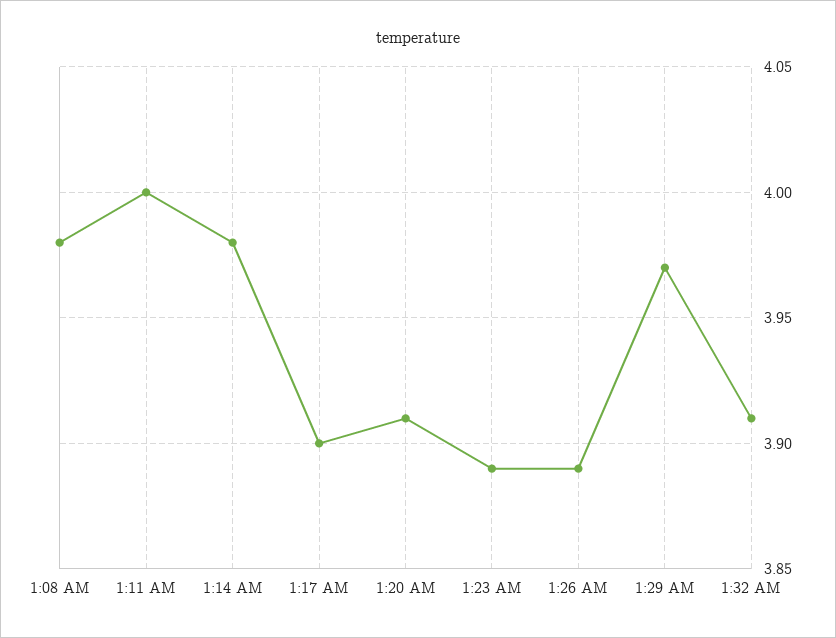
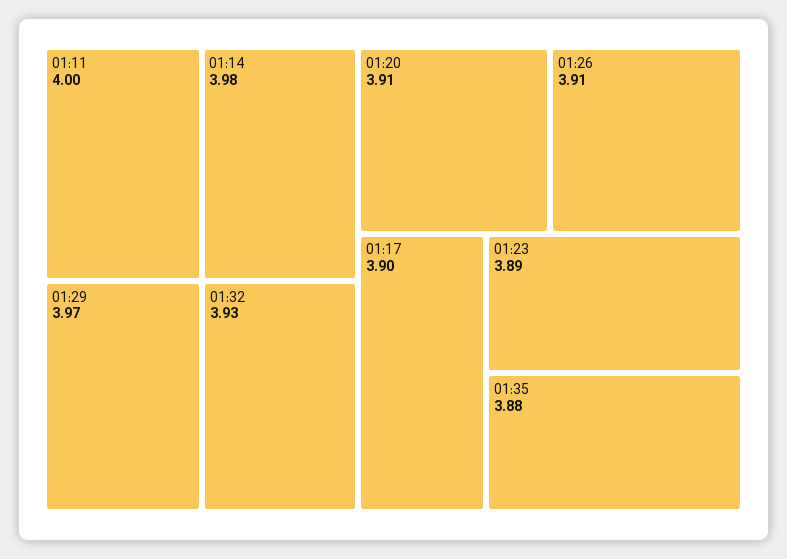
1:08 AM: 3.98 -> none
1:26 AM: 3.89 -> 3.91
1:32 AM: 3.91 -> 3.93
01:35: none -> 3.88

